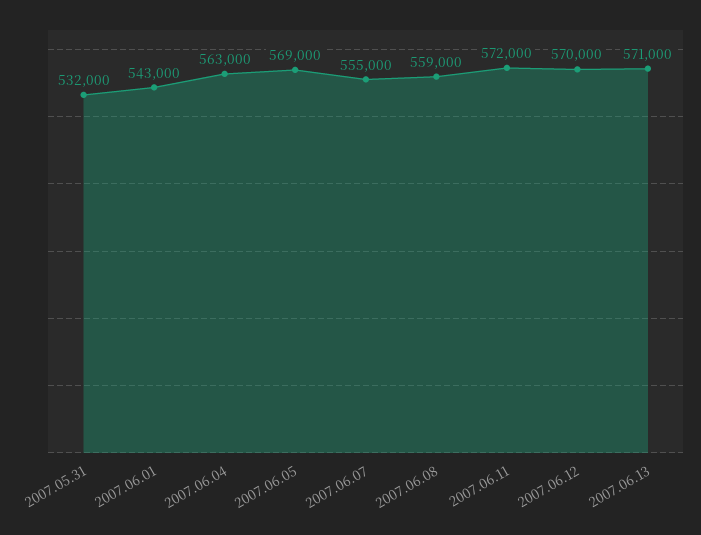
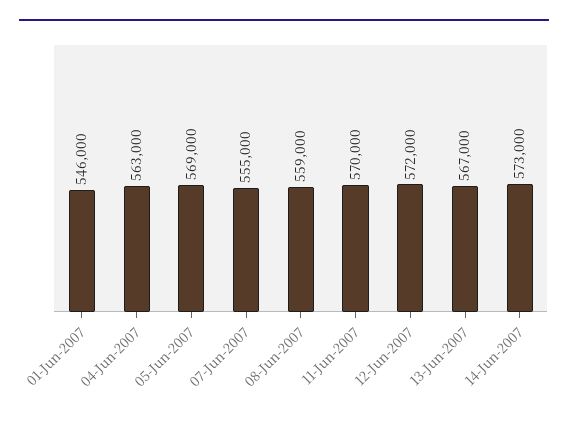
2007.05.31: 532000 -> none
2007.06.01: 543000 -> 546000
2007.06.11: 572000 -> 570000
2007.06.12: 570000 -> 572000
2007.06.13: 571000 -> 567000
14-Jun-2007: none -> 573000

